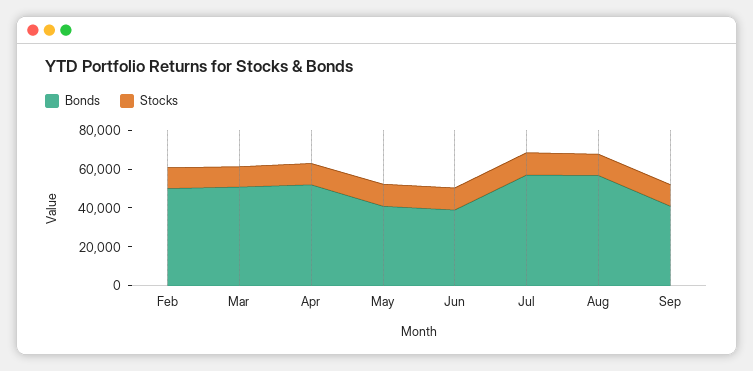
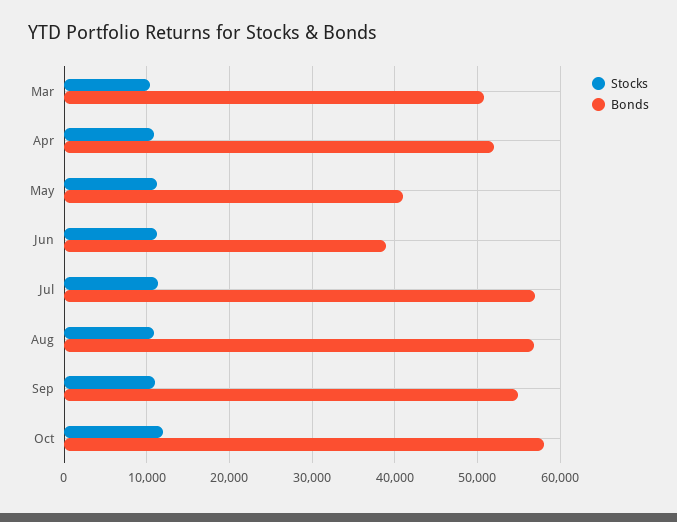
Bonds, Feb: 50000 -> none
Stocks, Feb: 10000 -> none
Bonds, Sep: 40000 -> 55000
Stocks, Oct: none -> 12000
Bonds, Oct: none -> 58000

